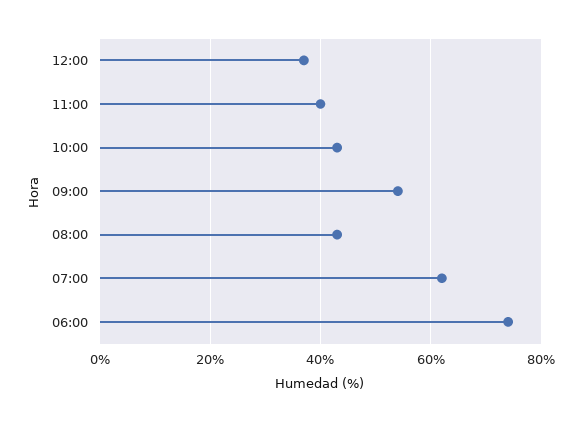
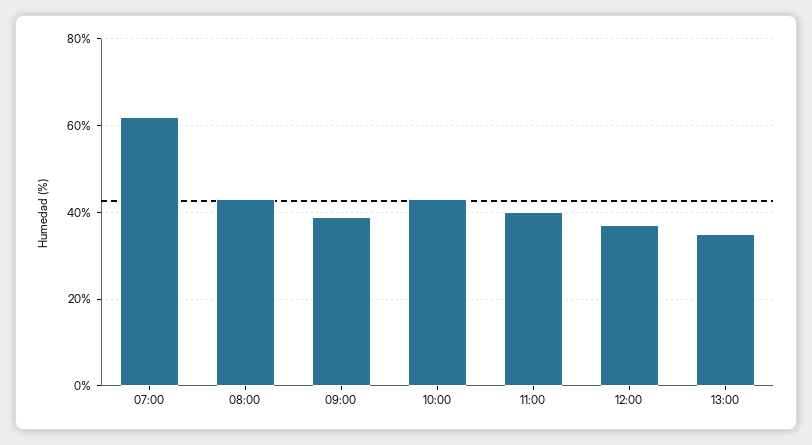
09:00: 55 -> 40
06:00: 75 -> none
13:00: none -> 35

